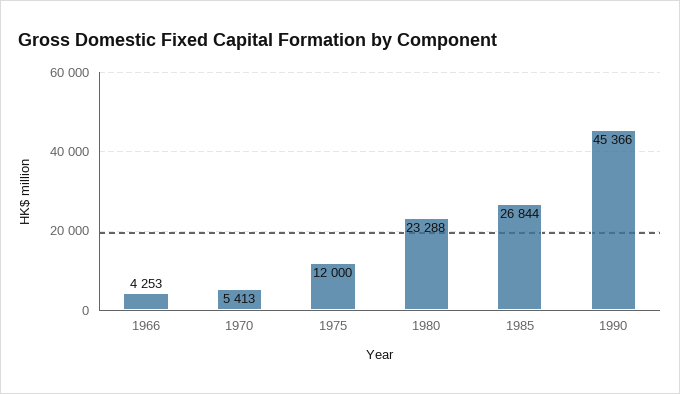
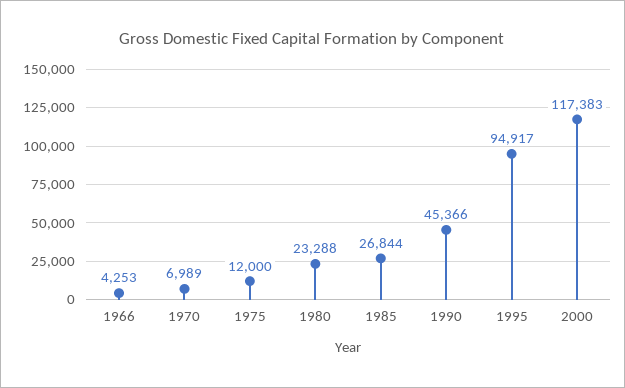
1970: 5413 -> 6989
1995: none -> 94917
2000: none -> 117383

